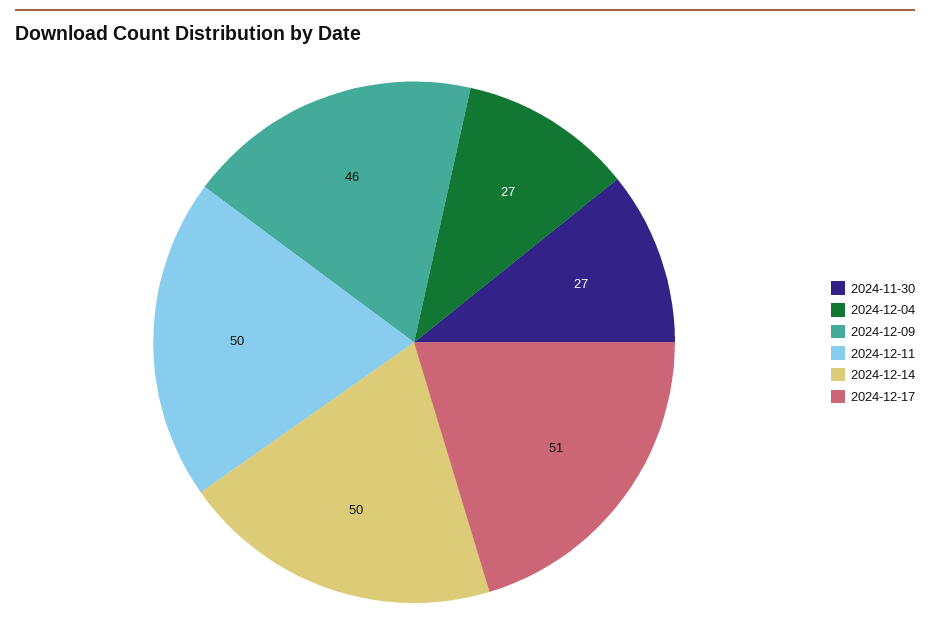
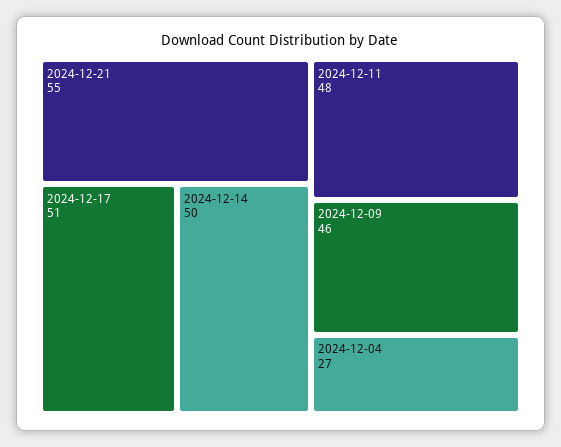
2024-11-30: 27 -> none
2024-12-11: 50 -> 48
2024-12-21: none -> 55

